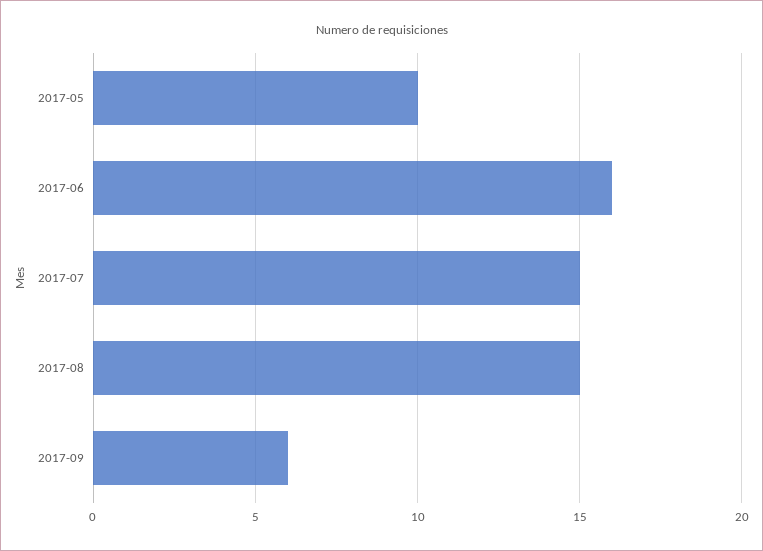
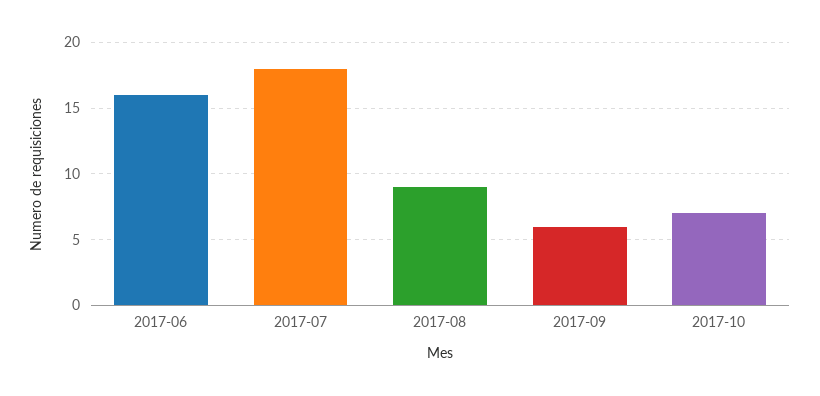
2017-05: 10 -> none
2017-07: 15 -> 18
2017-08: 15 -> 9
2017-10: none -> 7

